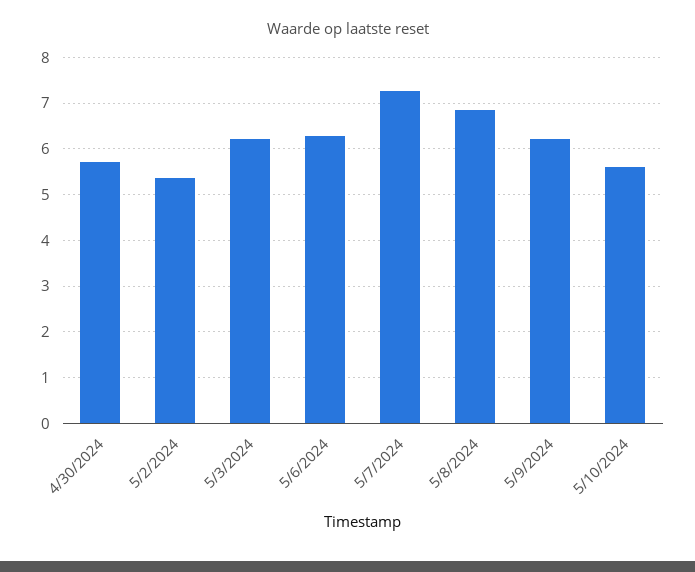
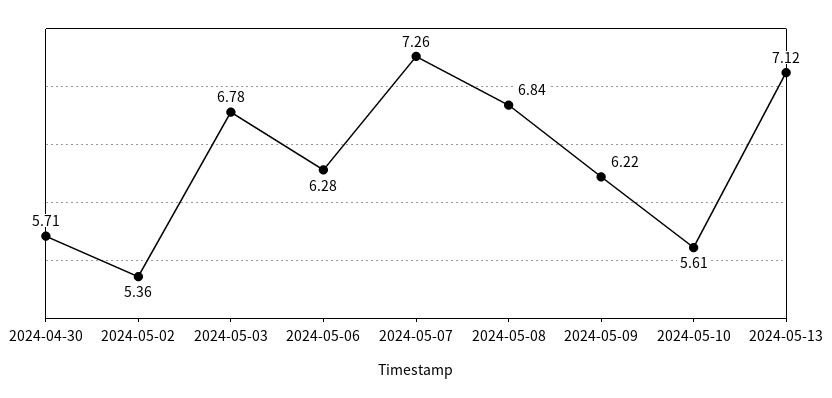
5/3/2024: 6.2 -> 6.78
2024-05-13: none -> 7.12

